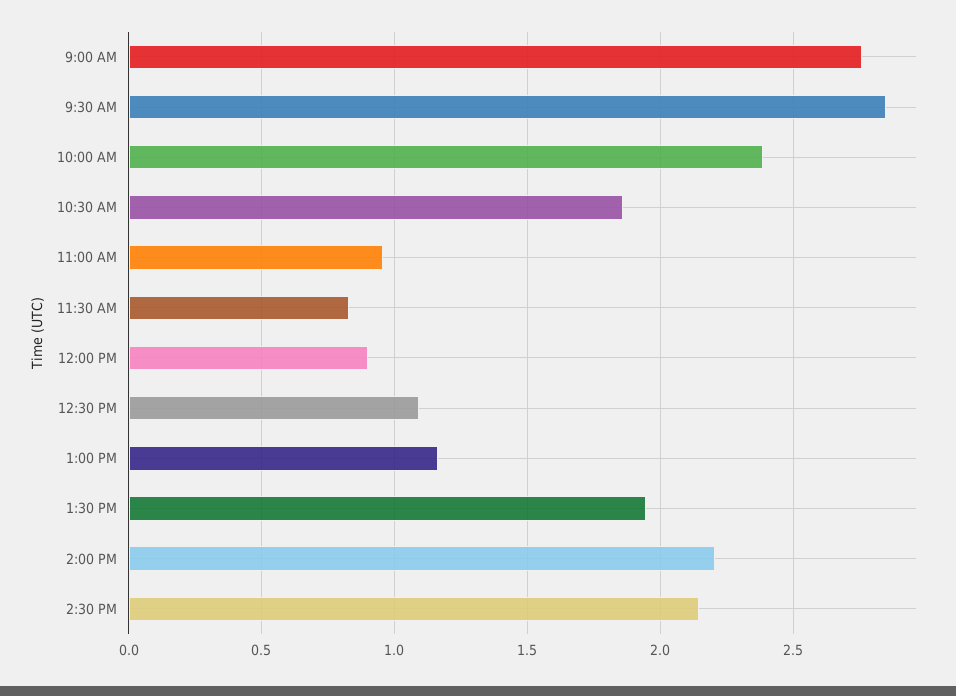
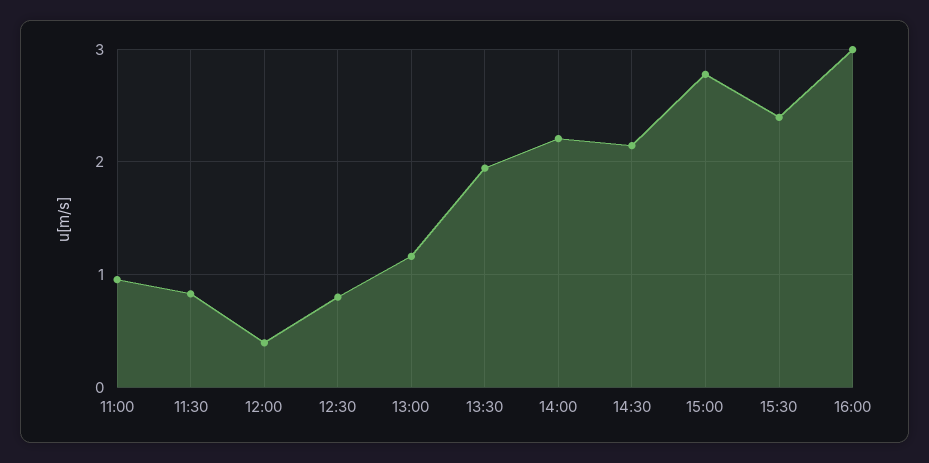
9:00 AM: 2.75 -> none
9:30 AM: 2.85 -> none
10:00 AM: 2.4 -> none
10:30 AM: 1.85 -> none
12:00 PM: 0.9 -> 0.4
12:30 PM: 1.1 -> 0.8
15:00: none -> 2.8
15:30: none -> 2.4
16:00: none -> 3

